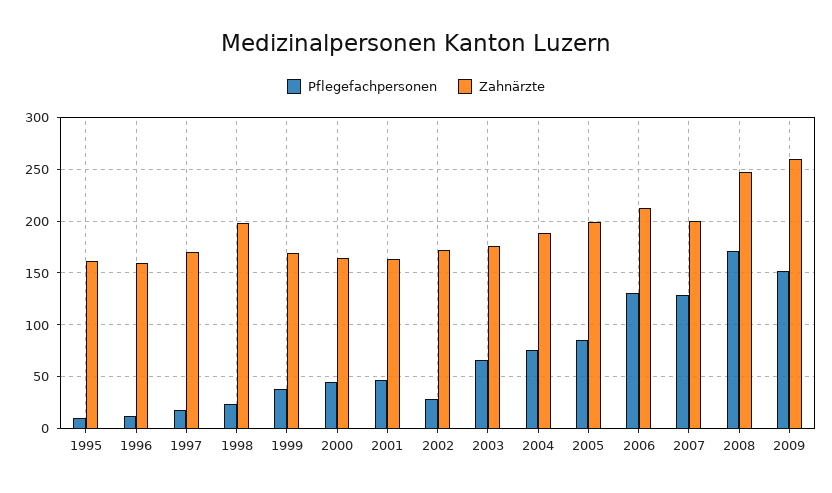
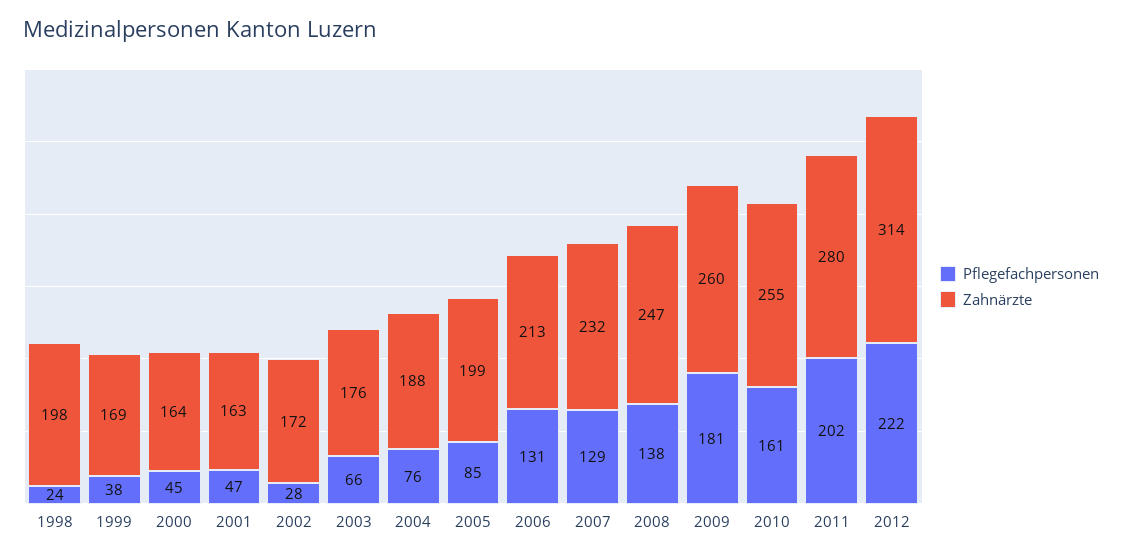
Pflegefachpersonen, 1995: 10 -> none
Zahnärzte, 1995: 160 -> none
Pflegefachpersonen, 1996: 10 -> none
Zahnärzte, 1996: 160 -> none
Pflegefachpersonen, 1997: 20 -> none
Zahnärzte, 1997: 170 -> none
Zahnärzte, 2007: 200 -> 232
Pflegefachpersonen, 2008: 170 -> 138
Pflegefachpersonen, 2009: 150 -> 181
Pflegefachpersonen, 2010: none -> 161
Zahnärzte, 2010: none -> 255
Pflegefachpersonen, 2011: none -> 202
Zahnärzte, 2011: none -> 280
Pflegefachpersonen, 2012: none -> 222
Zahnärzte, 2012: none -> 314

